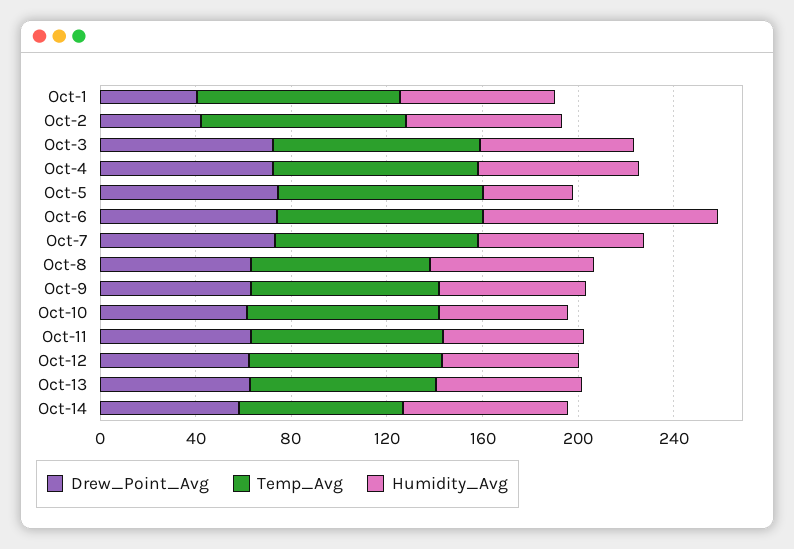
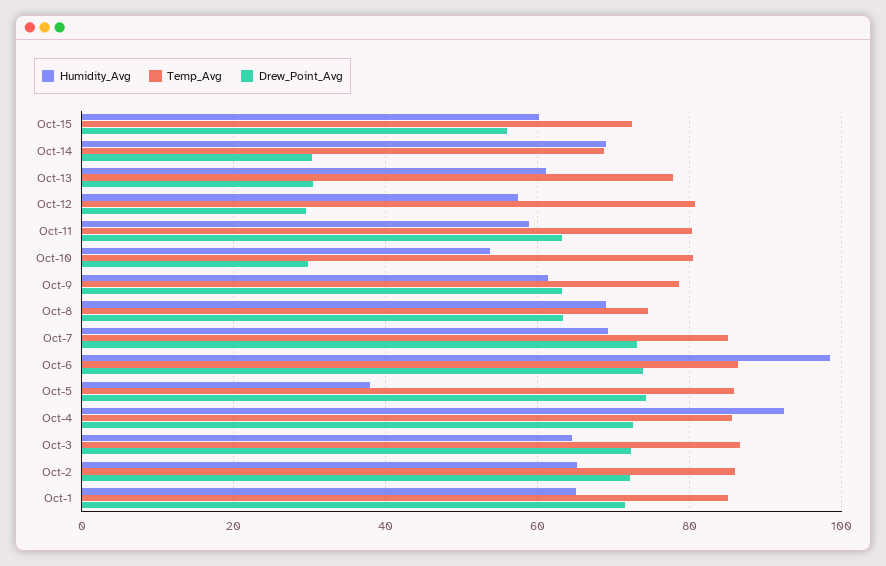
Drew_Point_Avg, Oct-1: 40 -> 72
Drew_Point_Avg, Oct-2: 40 -> 72
Humidity_Avg, Oct-4: 70 -> 92
Drew_Point_Avg, Oct-10: 60 -> 30
Drew_Point_Avg, Oct-12: 60 -> 30
Drew_Point_Avg, Oct-13: 60 -> 30
Drew_Point_Avg, Oct-14: 60 -> 30
Humidity_Avg, Oct-15: none -> 60
Temp_Avg, Oct-15: none -> 72
Drew_Point_Avg, Oct-15: none -> 56

